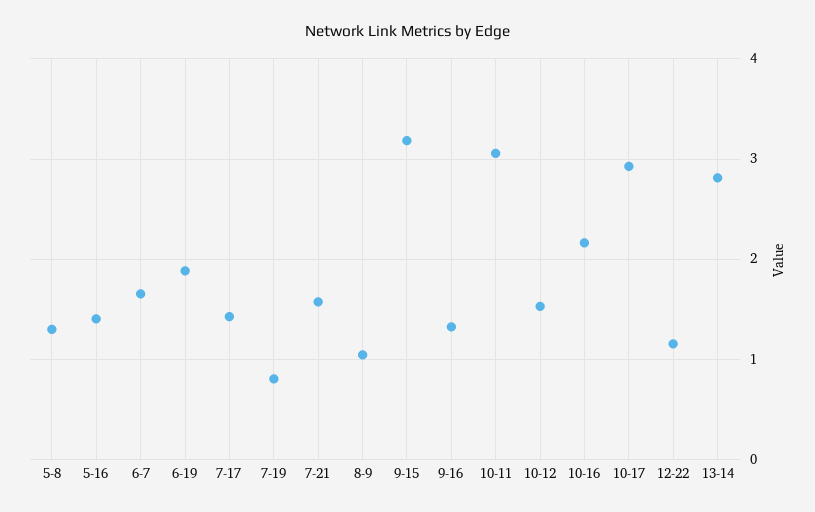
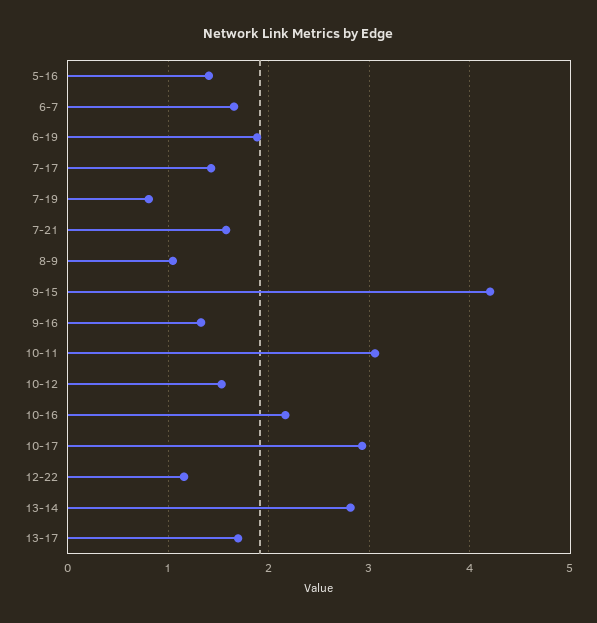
5-8: 1.3 -> none
9-15: 3.2 -> 4.2
13-17: none -> 1.7

